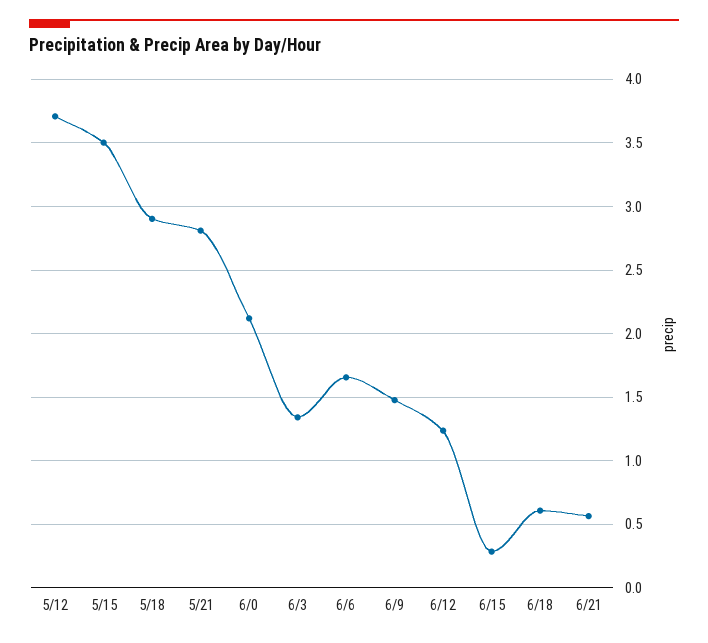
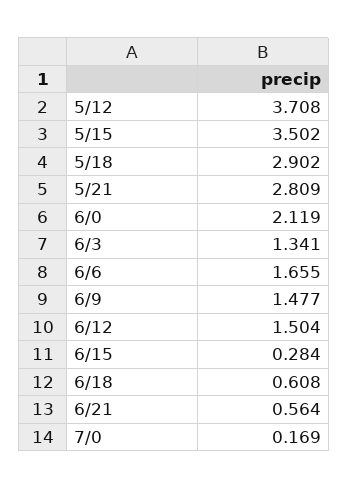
6/12: 1.25 -> 1.504
7/0: none -> 0.169

